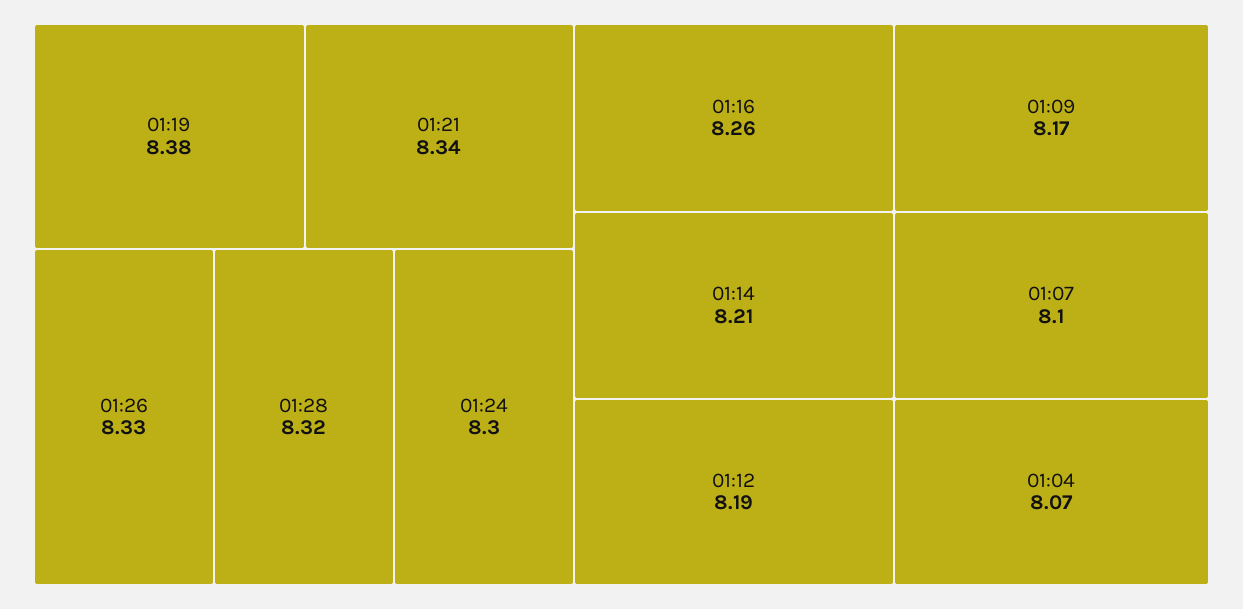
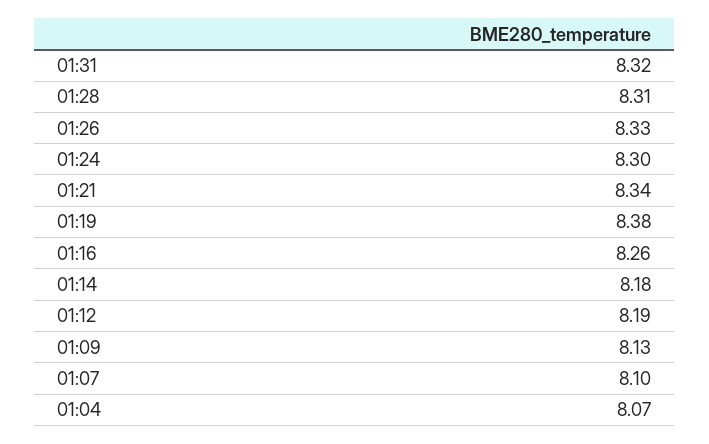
01:28: 8.32 -> 8.31
01:14: 8.21 -> 8.18
01:09: 8.17 -> 8.13
01:31: none -> 8.32

